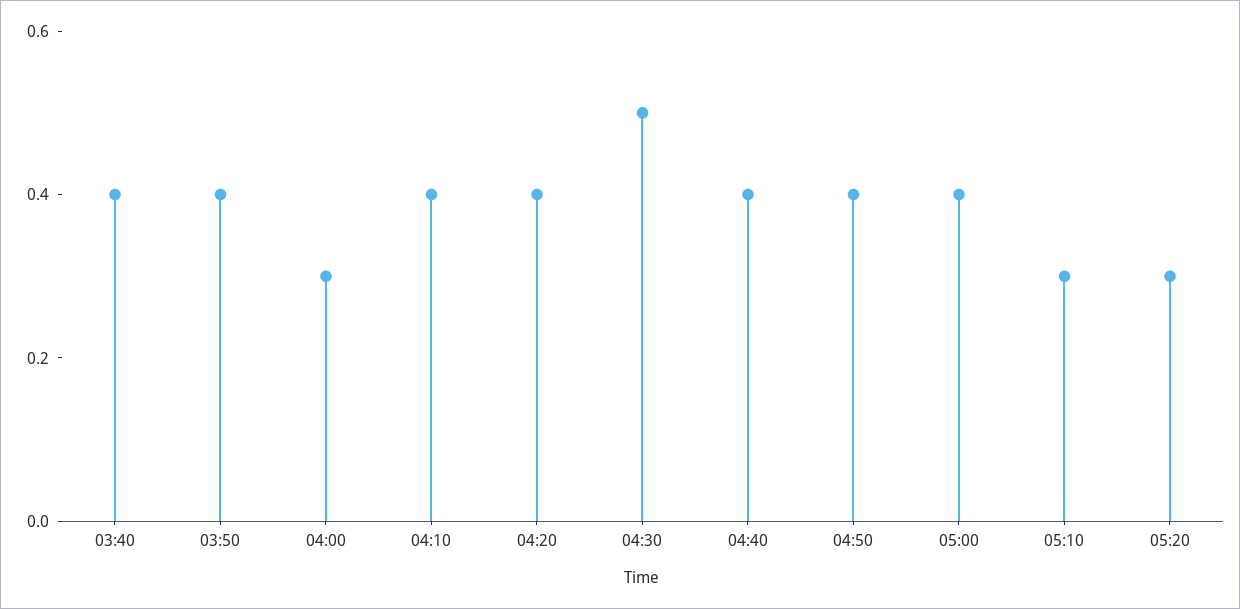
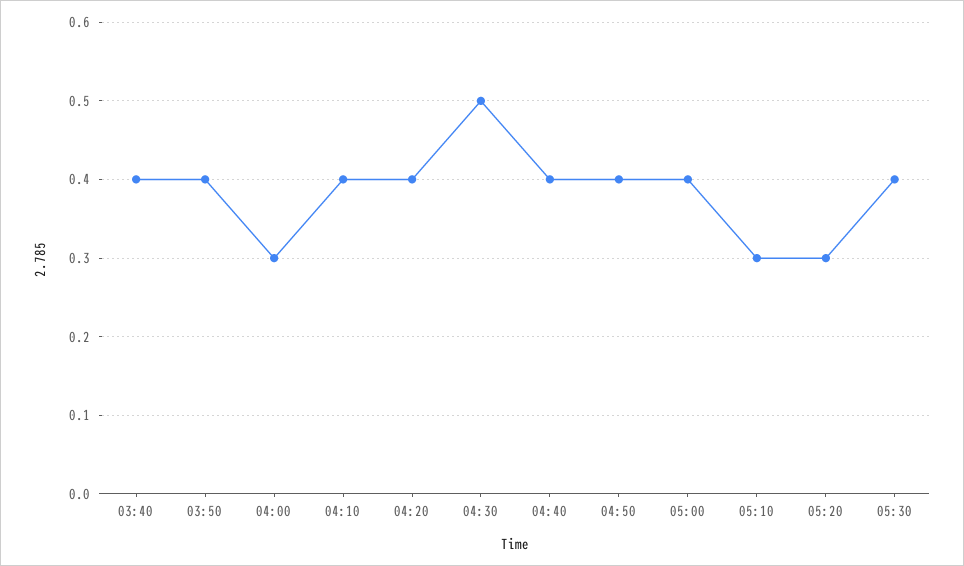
05:30: none -> 0.4

